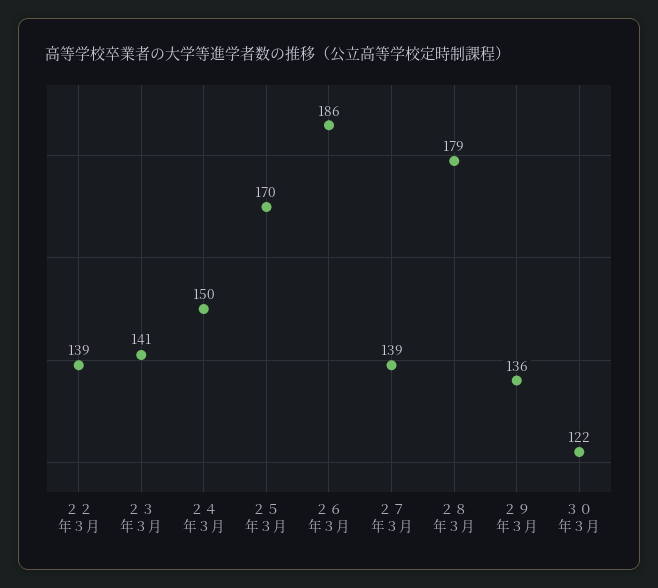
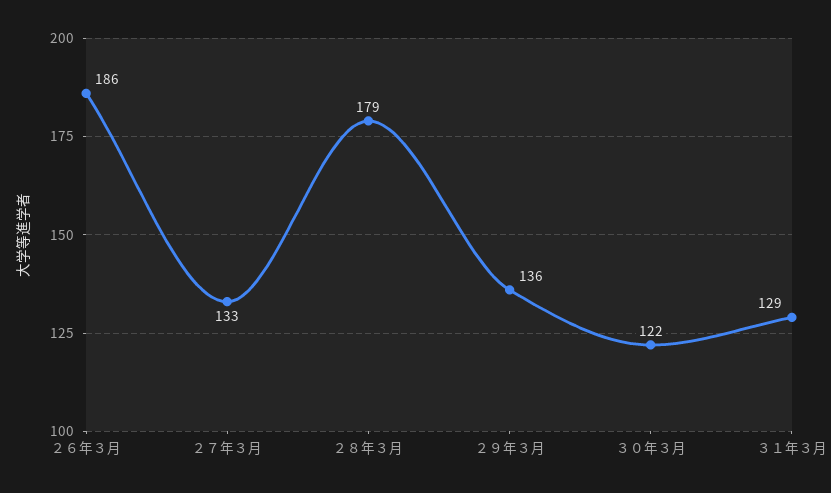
２２年３月: 139 -> none
２３年３月: 141 -> none
２４年３月: 150 -> none
２５年３月: 170 -> none
２７年３月: 139 -> 133
３１年３月: none -> 129

